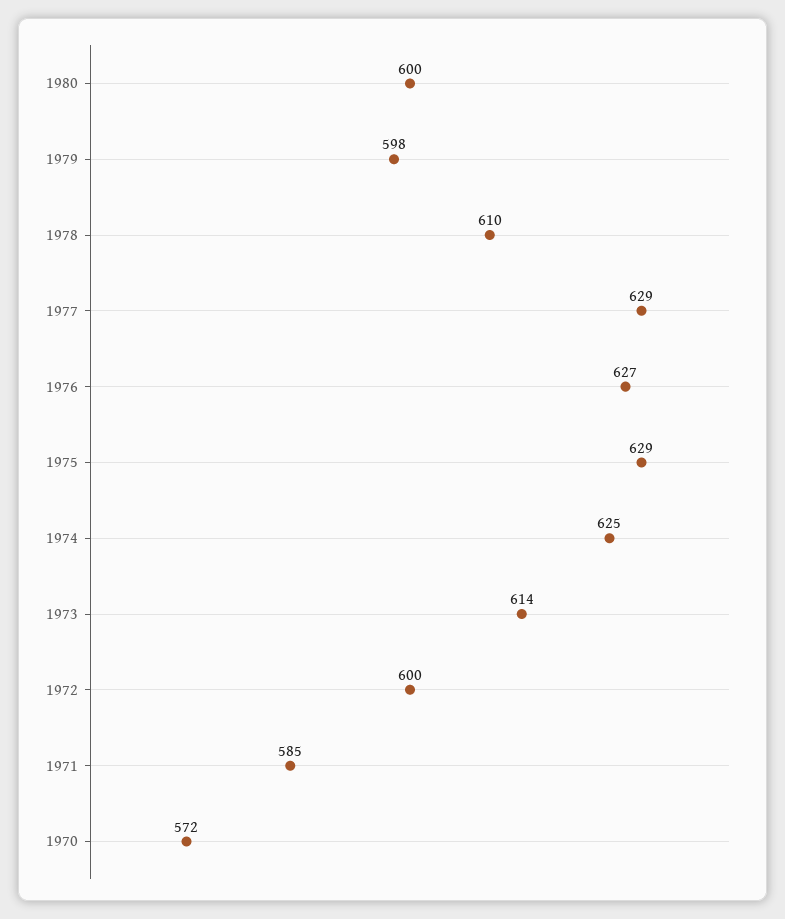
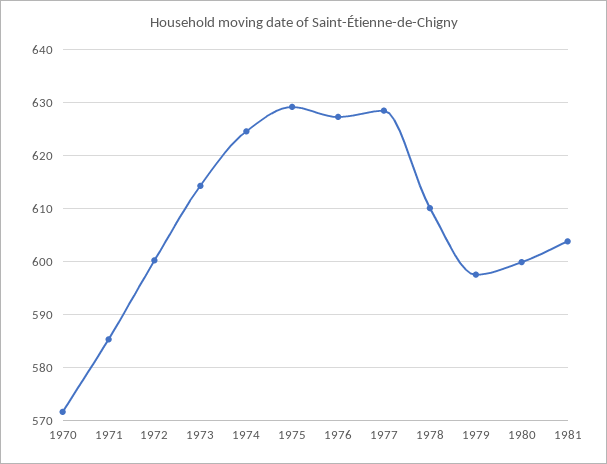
1981: none -> 604

